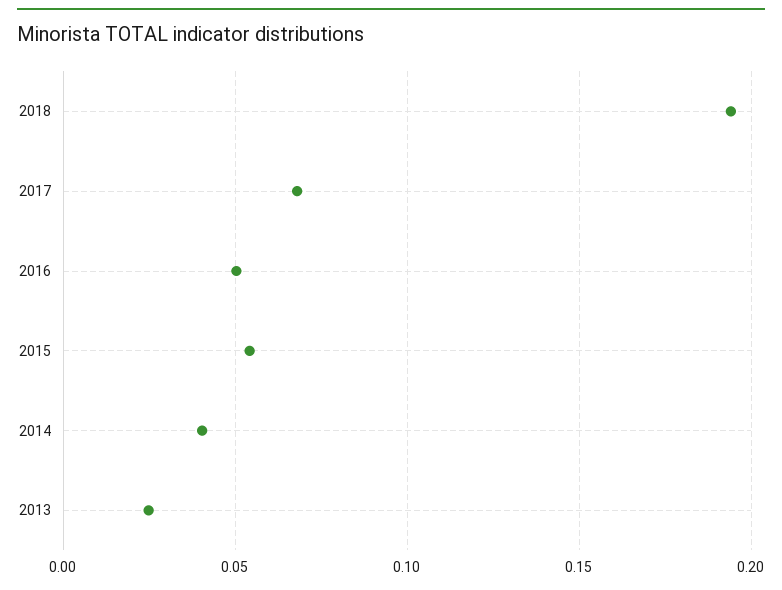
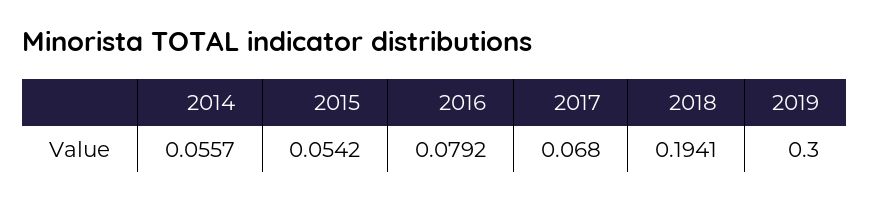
2016: 0.05 -> 0.0792
2014: 0.04 -> 0.0557
2013: 0.025 -> none
2019: none -> 0.3

